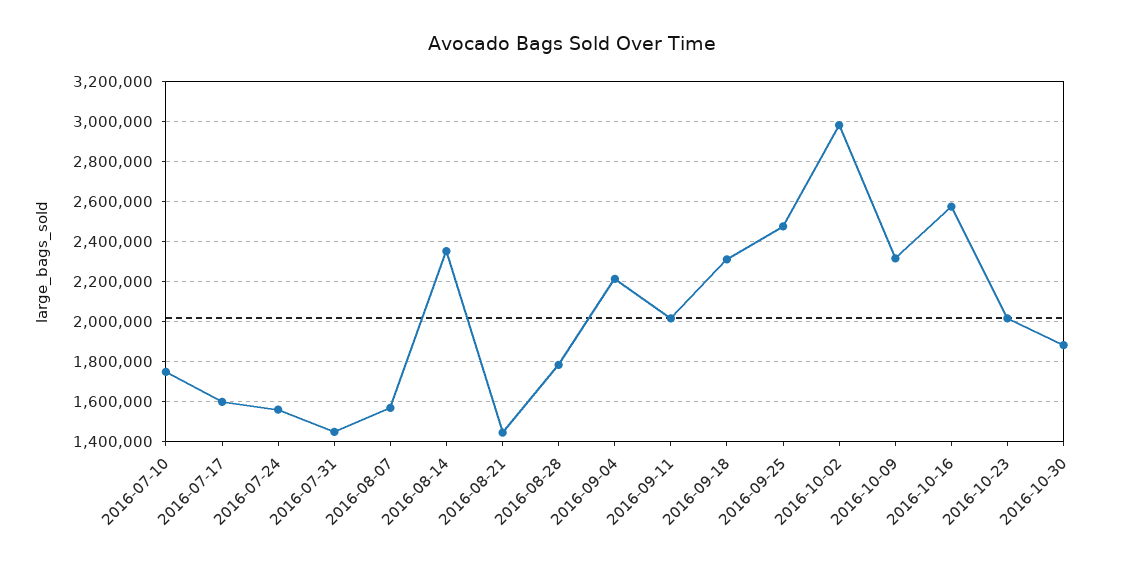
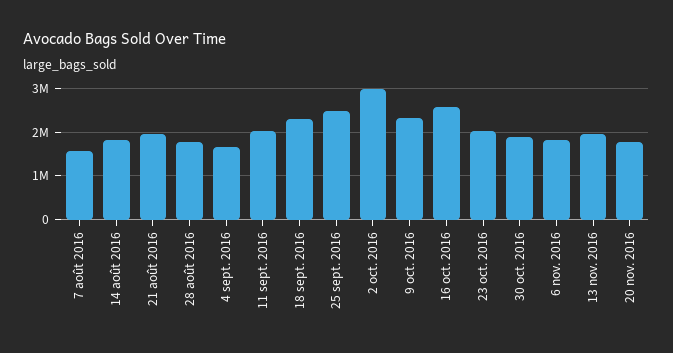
2016-07-10: 1750000 -> none
2016-07-17: 1600000 -> none
2016-07-24: 1550000 -> none
2016-07-31: 1450000 -> none
2016-08-14: 2350000 -> 1800000
2016-08-21: 1450000 -> 2000000
2016-09-04: 2200000 -> 1600000
6 nov. 2016: none -> 1800000
13 nov. 2016: none -> 2000000
20 nov. 2016: none -> 1800000

